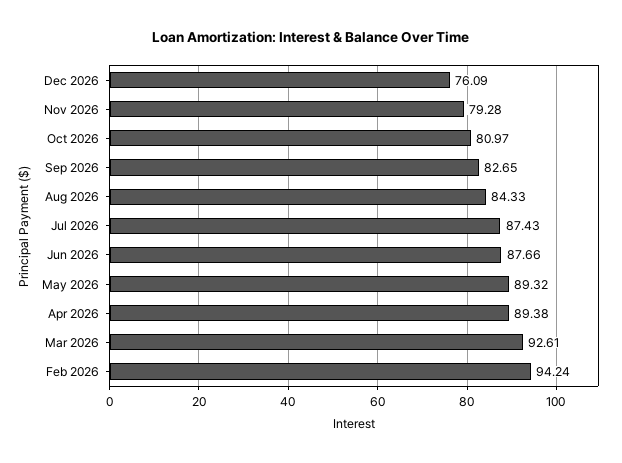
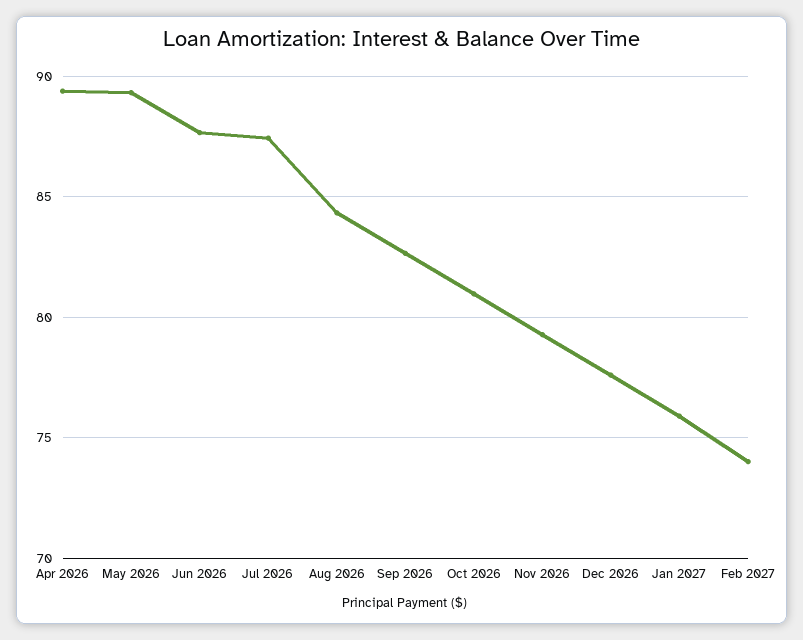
Dec 2026: 76.09 -> 77.5
Mar 2026: 92.61 -> none
Feb 2026: 94.24 -> none
Jan 2027: none -> 76
Feb 2027: none -> 74

